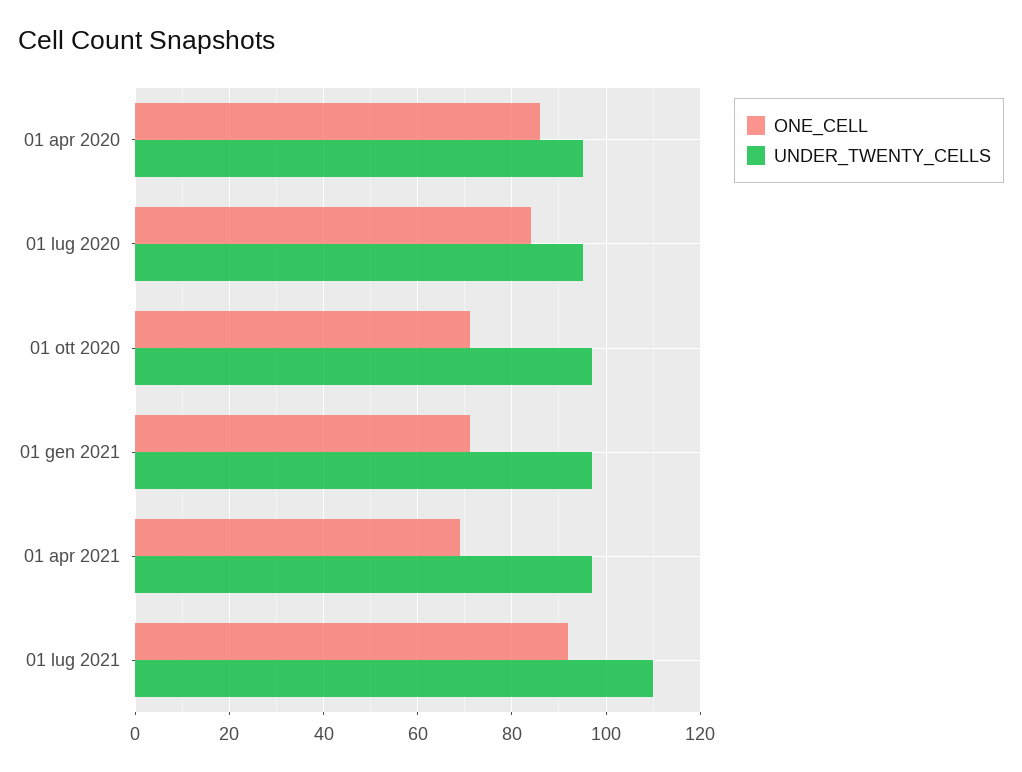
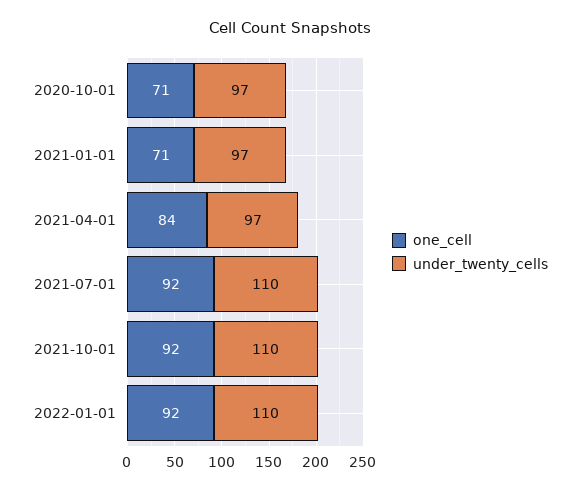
ONE_CELL, 01 apr 2020: 85 -> none
UNDER_TWENTY_CELLS, 01 apr 2020: 95 -> none
ONE_CELL, 01 lug 2020: 85 -> none
UNDER_TWENTY_CELLS, 01 lug 2020: 95 -> none
ONE_CELL, 01 apr 2021: 70 -> 84
ONE_CELL, 2021-10-01: none -> 92
UNDER_TWENTY_CELLS, 2021-10-01: none -> 110
ONE_CELL, 2022-01-01: none -> 92
UNDER_TWENTY_CELLS, 2022-01-01: none -> 110

